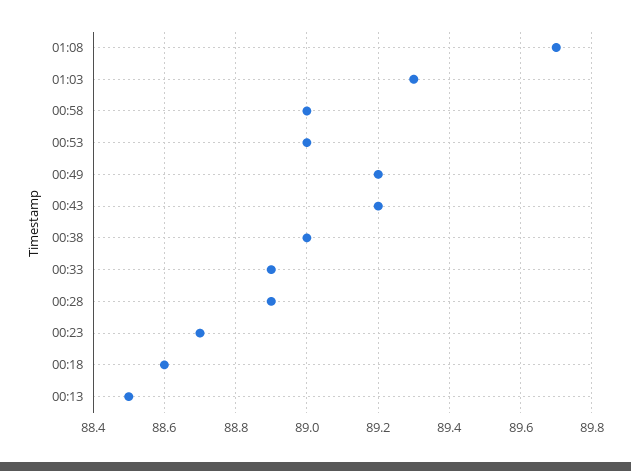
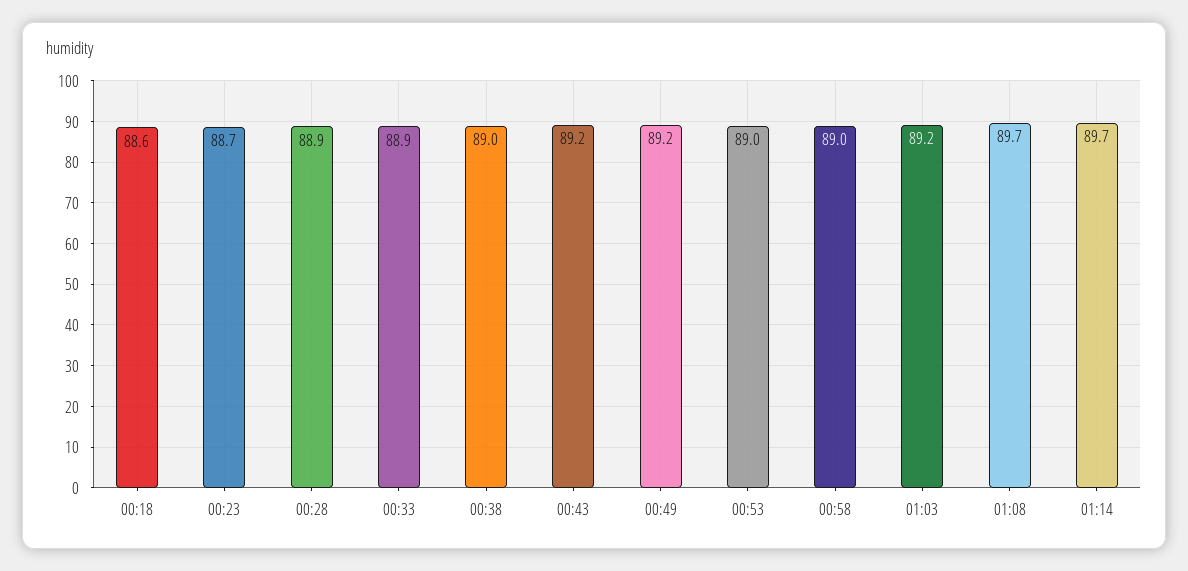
01:03: 89.3 -> 89.2
00:13: 88.5 -> none
01:14: none -> 89.7

